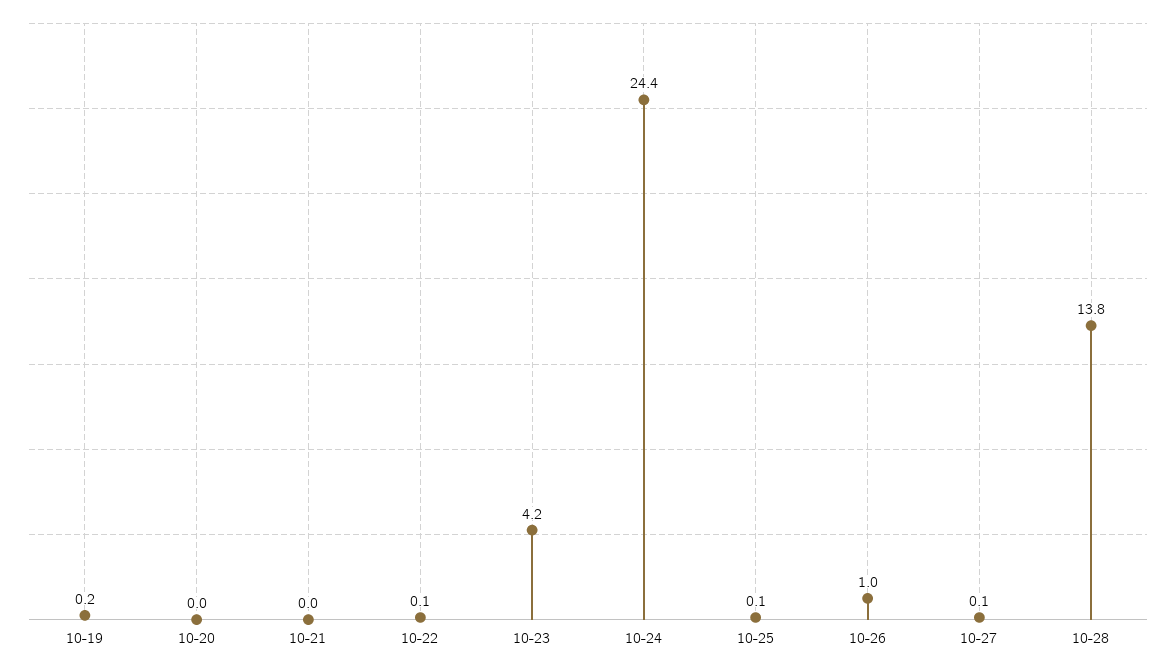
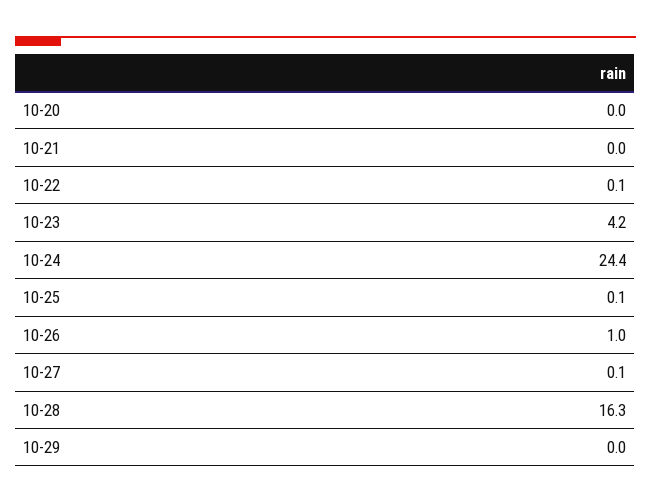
10-19: 0.2 -> none
10-28: 13.8 -> 16.3
10-29: none -> 0

